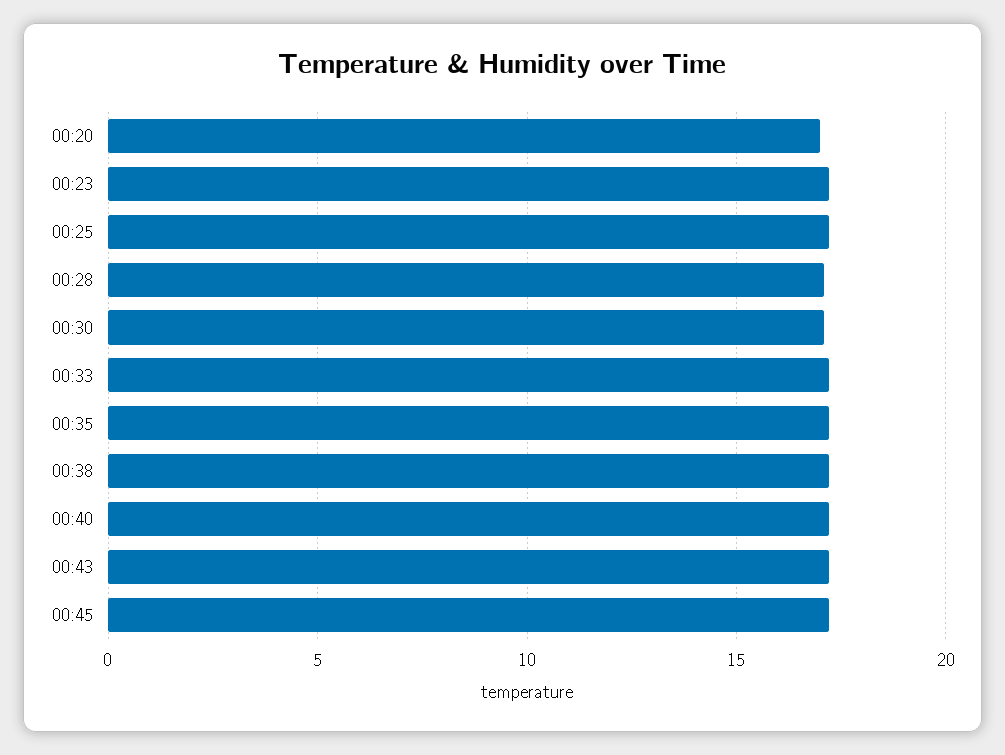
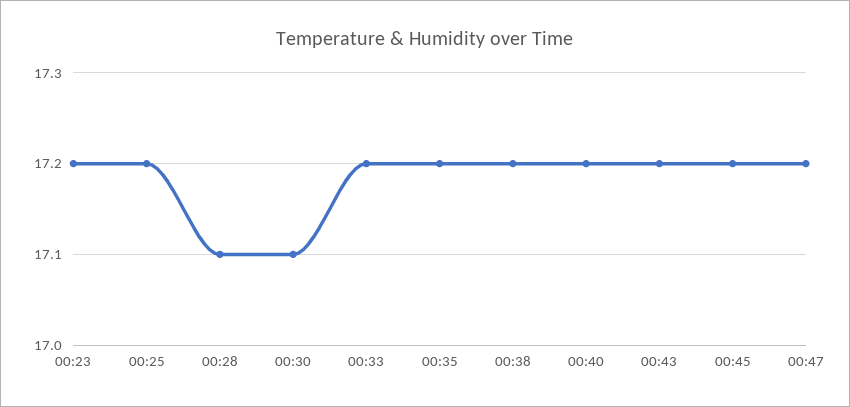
00:20: 17 -> none
00:47: none -> 17.2

